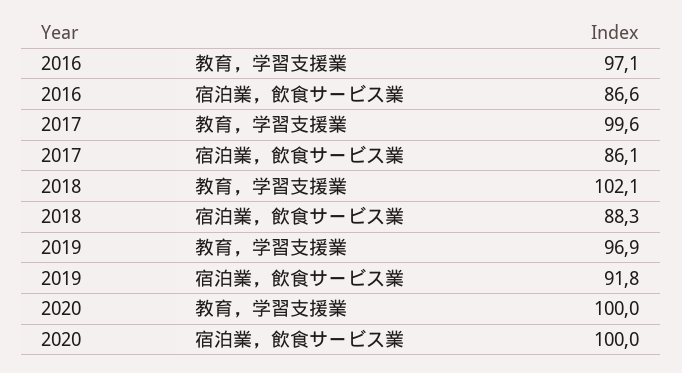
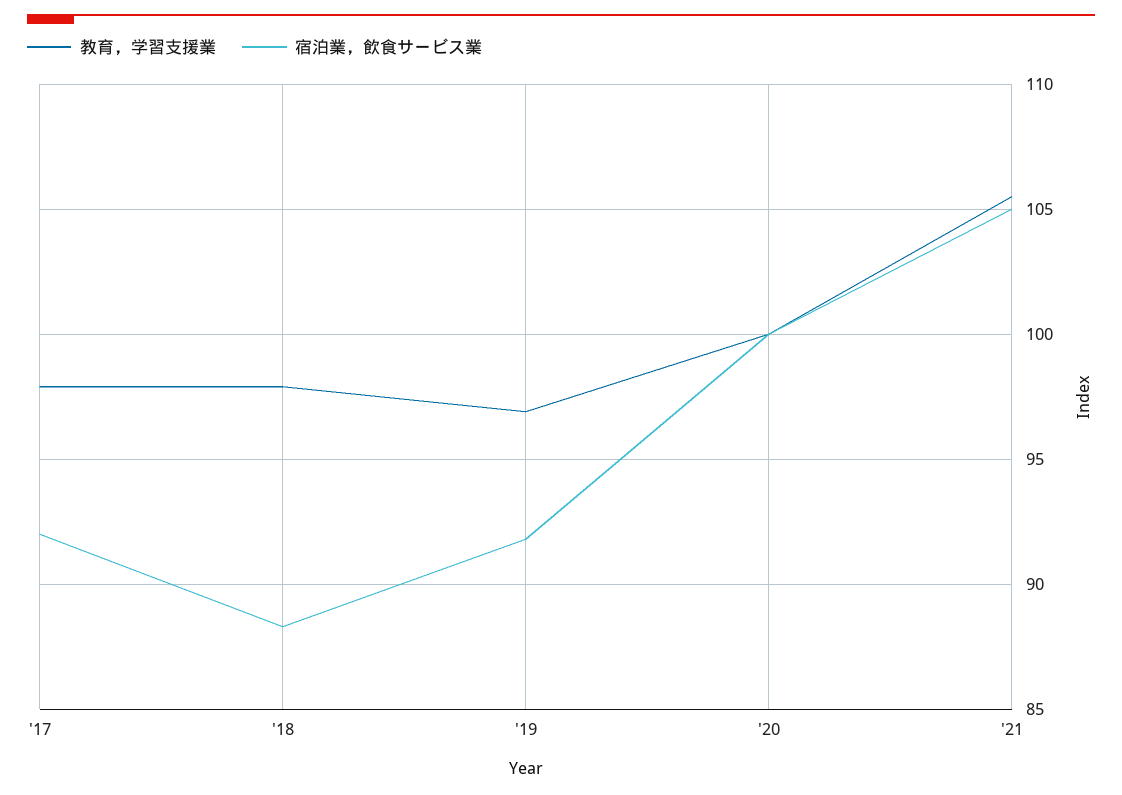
教育，学習支援業, 2016: 97.1 -> none
宿泊業，飲食サービス業, 2016: 86.6 -> none
教育，学習支援業, 2017: 99.6 -> 98
宿泊業，飲食サービス業, 2017: 86.1 -> 92
教育，学習支援業, 2018: 102.1 -> 98
教育，学習支援業, '21: none -> 105.5
宿泊業，飲食サービス業, '21: none -> 105

